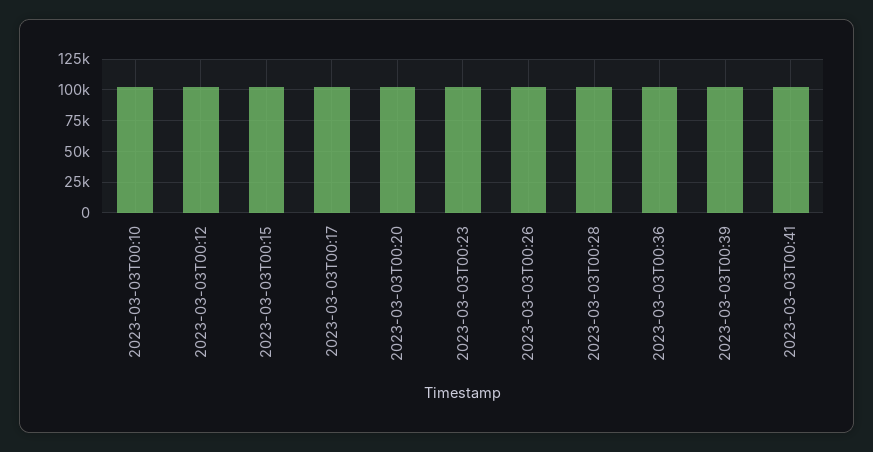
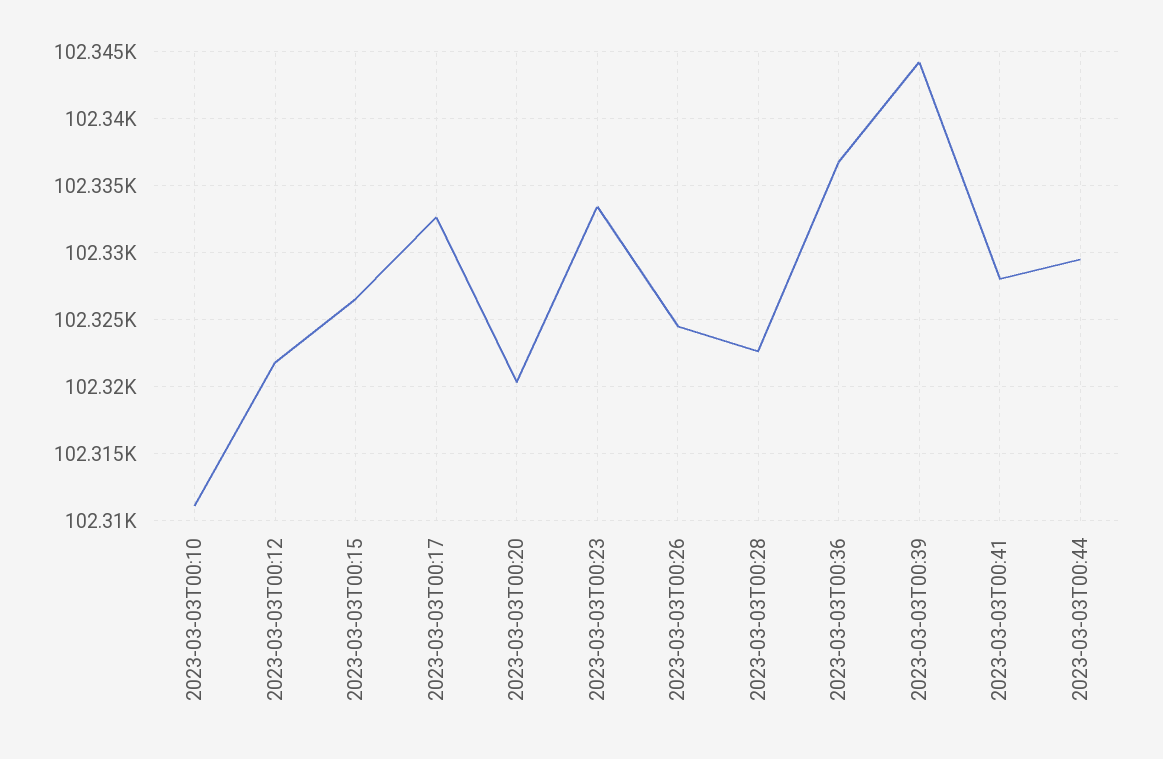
2023-03-03T00:44: none -> 102329.5

